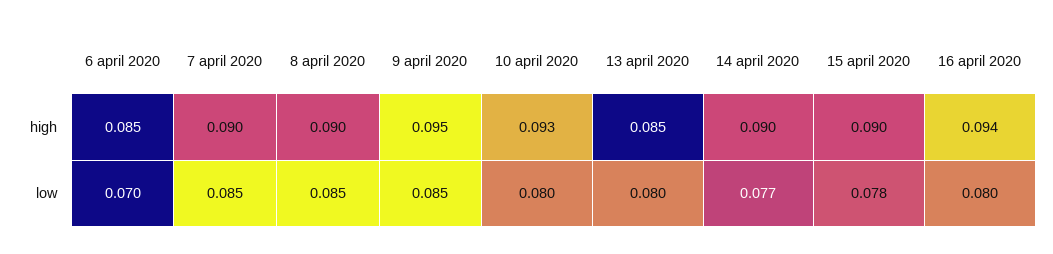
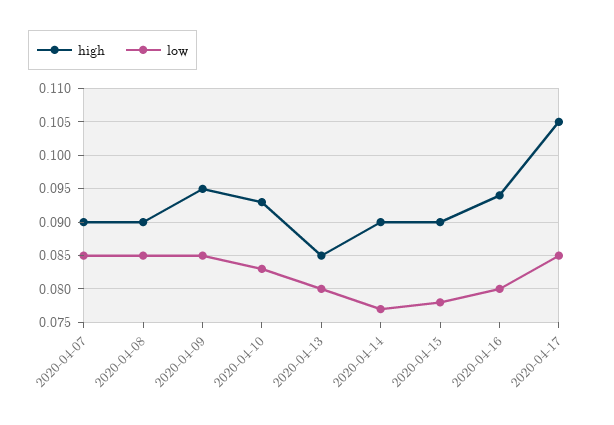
high, 6 april 2020: 0.085 -> none
low, 6 april 2020: 0.07 -> none
low, 10 april 2020: 0.08 -> 0.083
high, 2020-04-17: none -> 0.105
low, 2020-04-17: none -> 0.085

